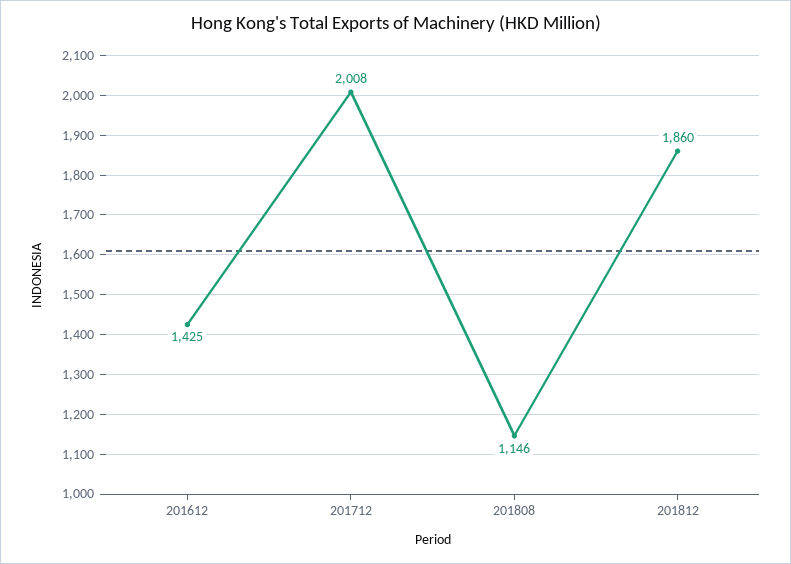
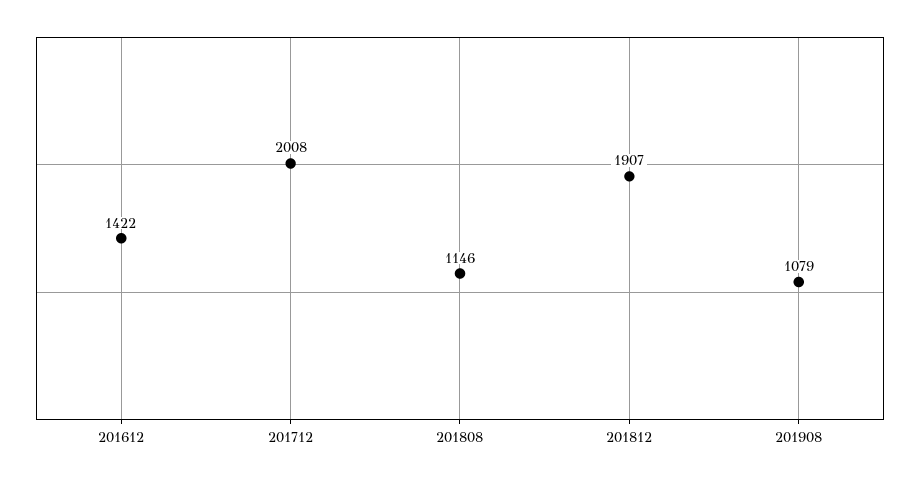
201612: 1425 -> 1422
201812: 1860 -> 1907
201908: none -> 1079

